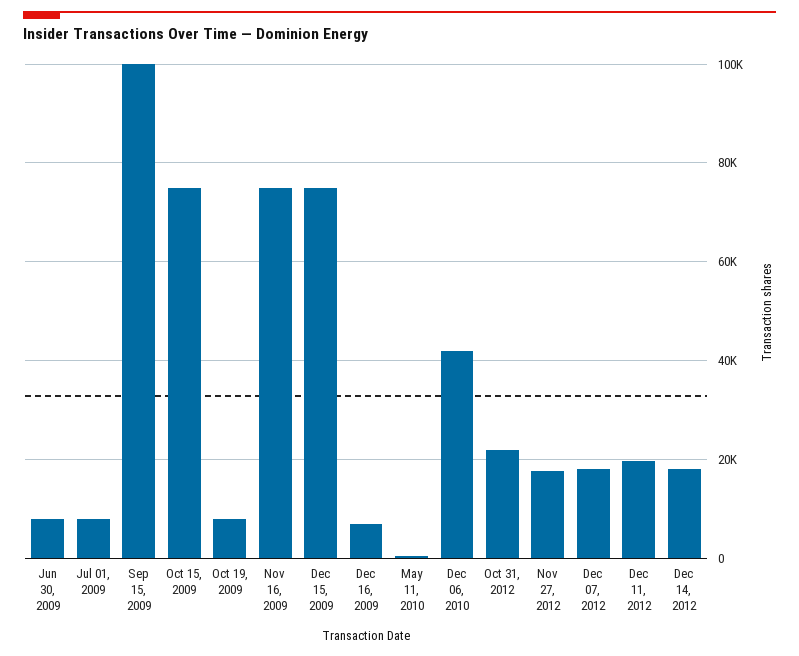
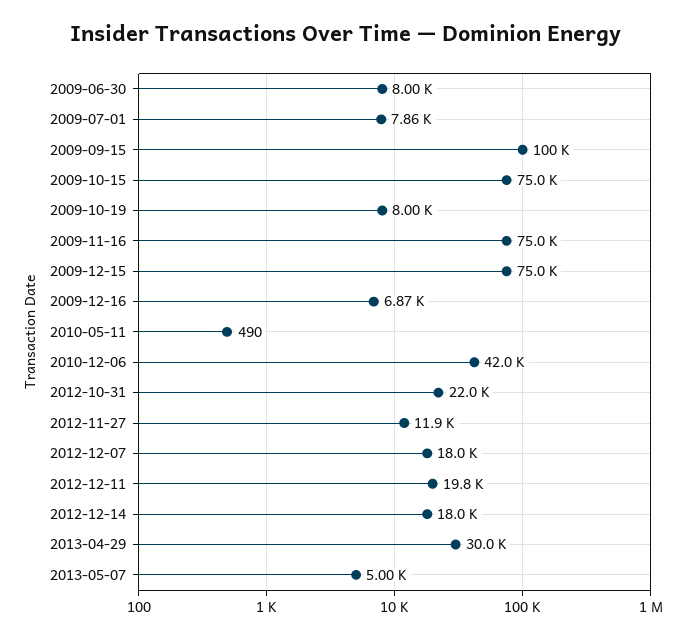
Nov 27, 2012: 18000 -> 11900
2013-04-29: none -> 30000
2013-05-07: none -> 5000

